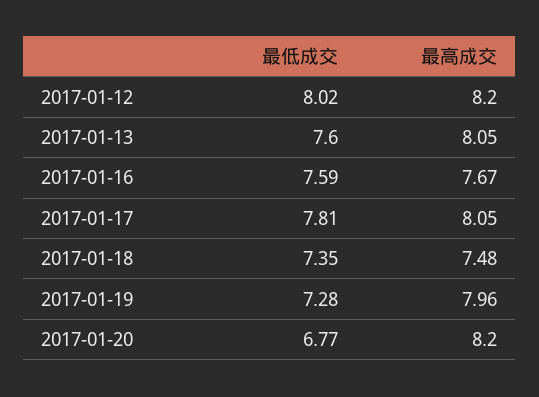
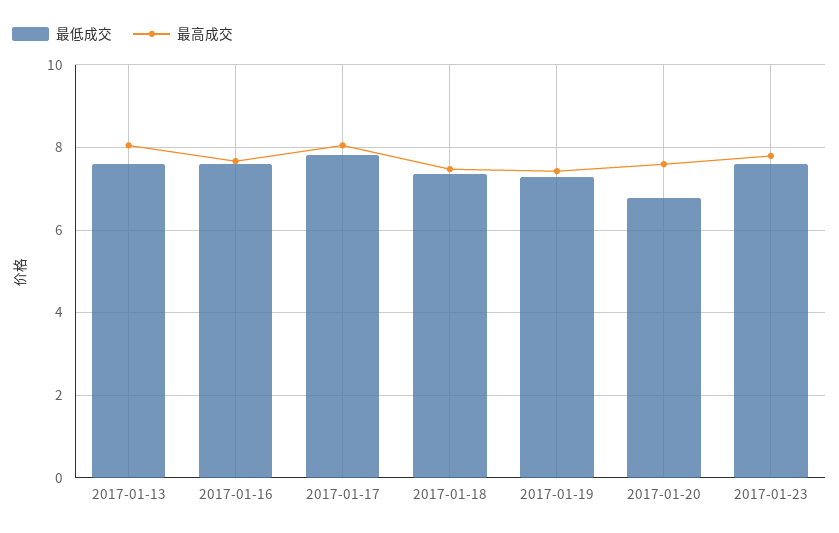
最低成交, 2017-01-12: 8.02 -> none
最高成交, 2017-01-12: 8.2 -> none
最高成交, 2017-01-19: 7.96 -> 7.4
最高成交, 2017-01-20: 8.2 -> 7.6
最低成交, 2017-01-23: none -> 7.6
最高成交, 2017-01-23: none -> 7.8

